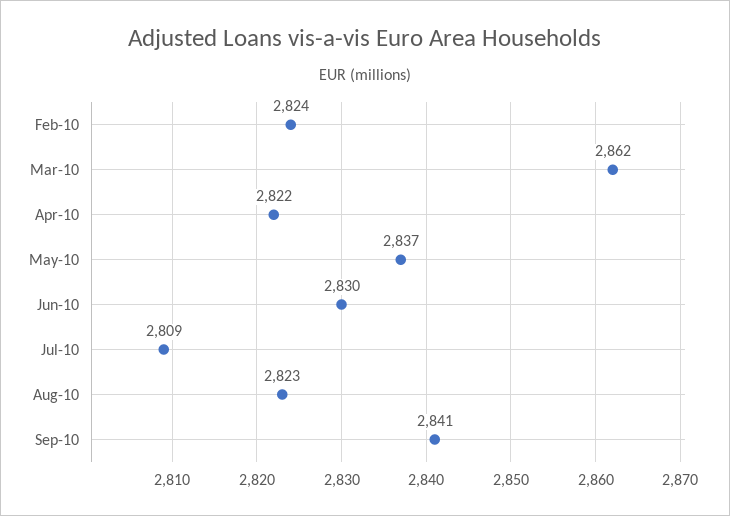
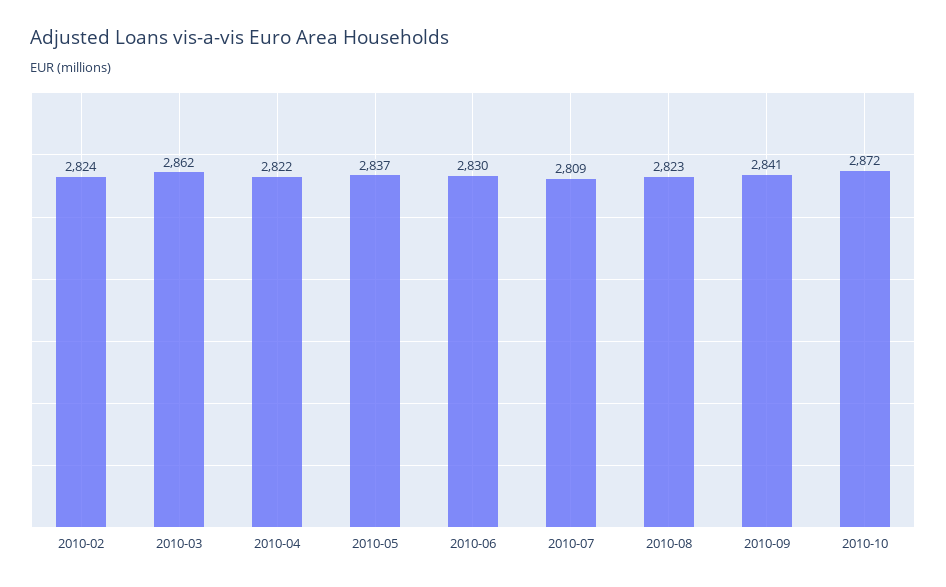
2010-10: none -> 2872

